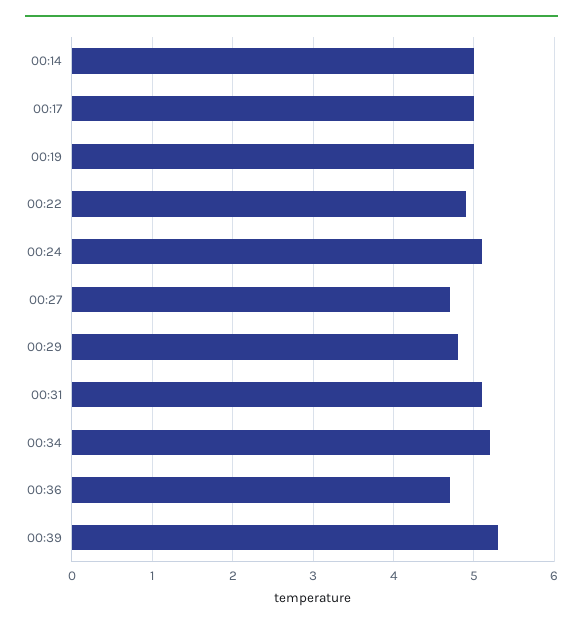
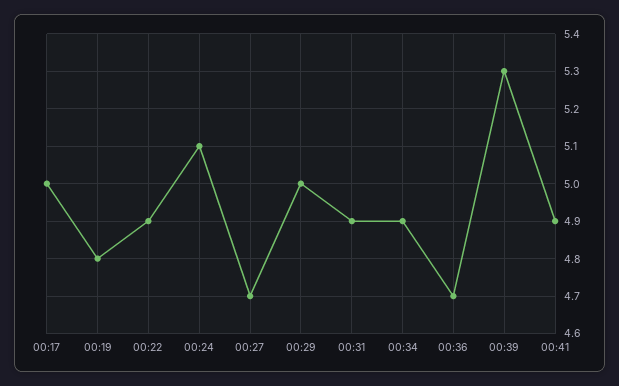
00:14: 5 -> none
00:19: 5 -> 4.8
00:29: 4.8 -> 5
00:31: 5.1 -> 4.9
00:34: 5.2 -> 4.9
00:41: none -> 4.9

